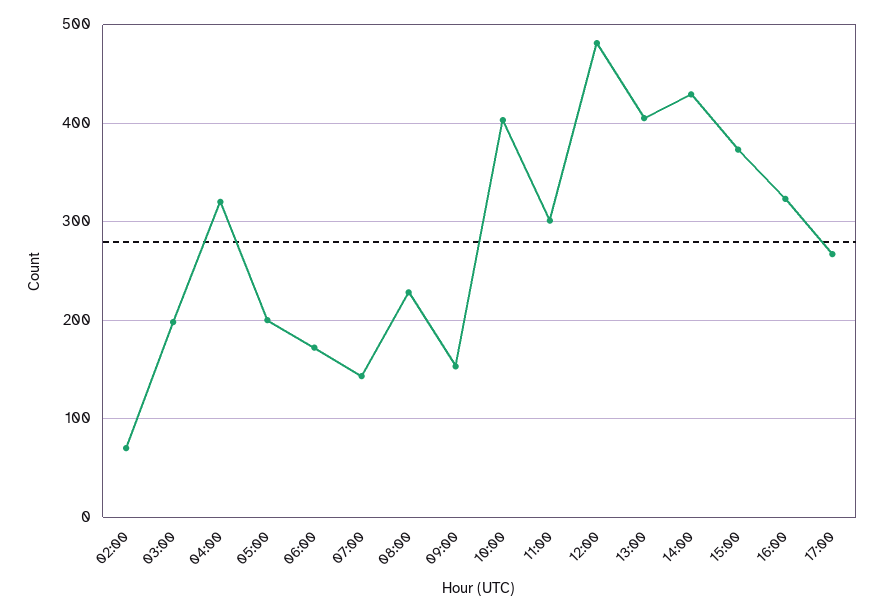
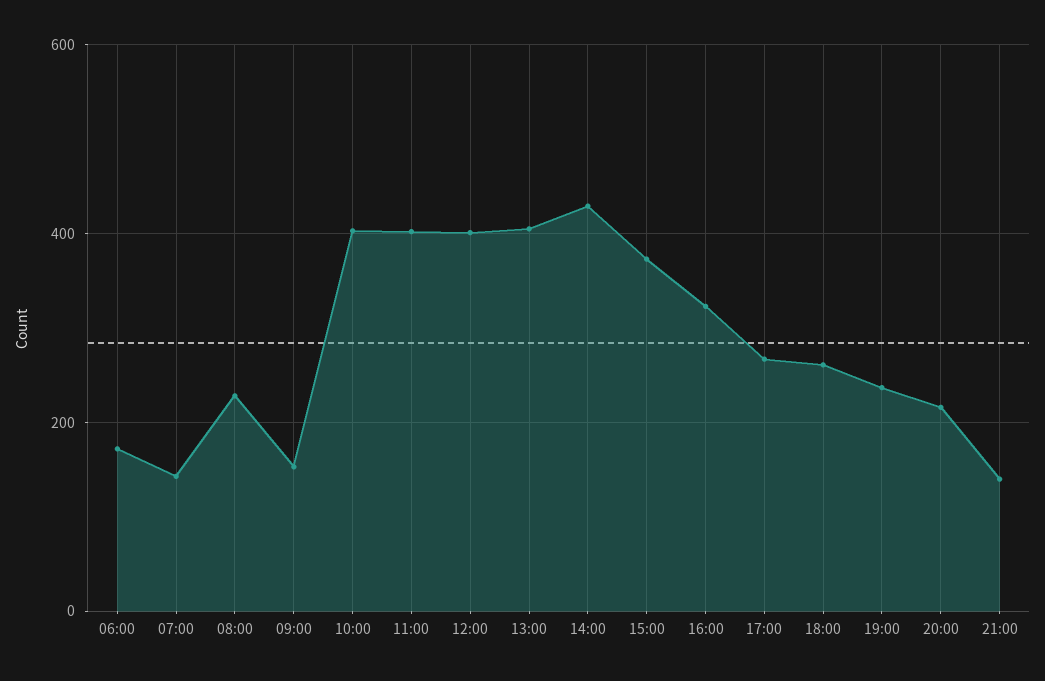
02:00: 70 -> none
03:00: 200 -> none
04:00: 320 -> none
05:00: 200 -> none
11:00: 300 -> 400
12:00: 480 -> 400
18:00: none -> 260
19:00: none -> 240
20:00: none -> 220
21:00: none -> 140

